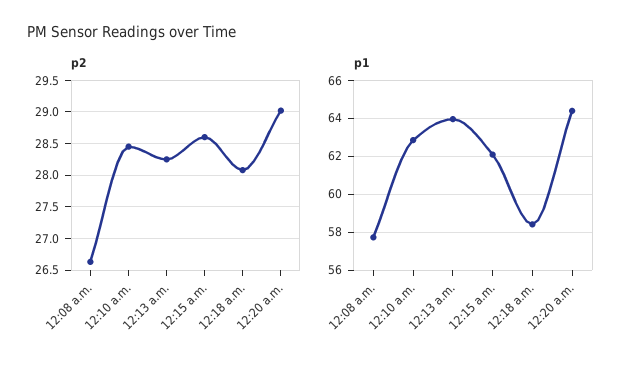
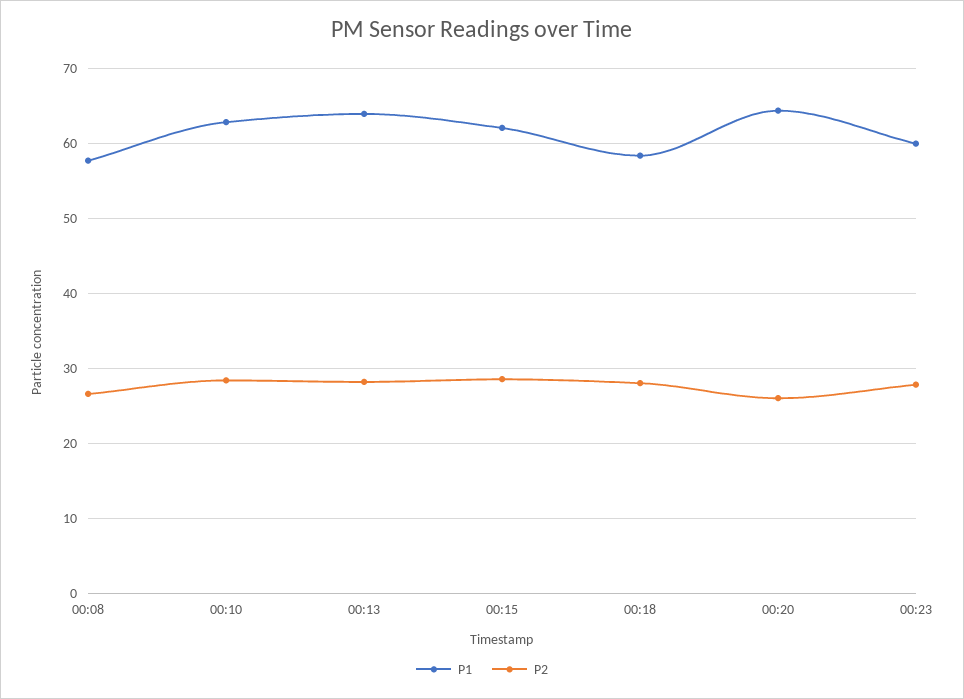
p2, 12:20 a.m.: 29 -> 26
p1, 00:23: none -> 60
p2, 00:23: none -> 28

